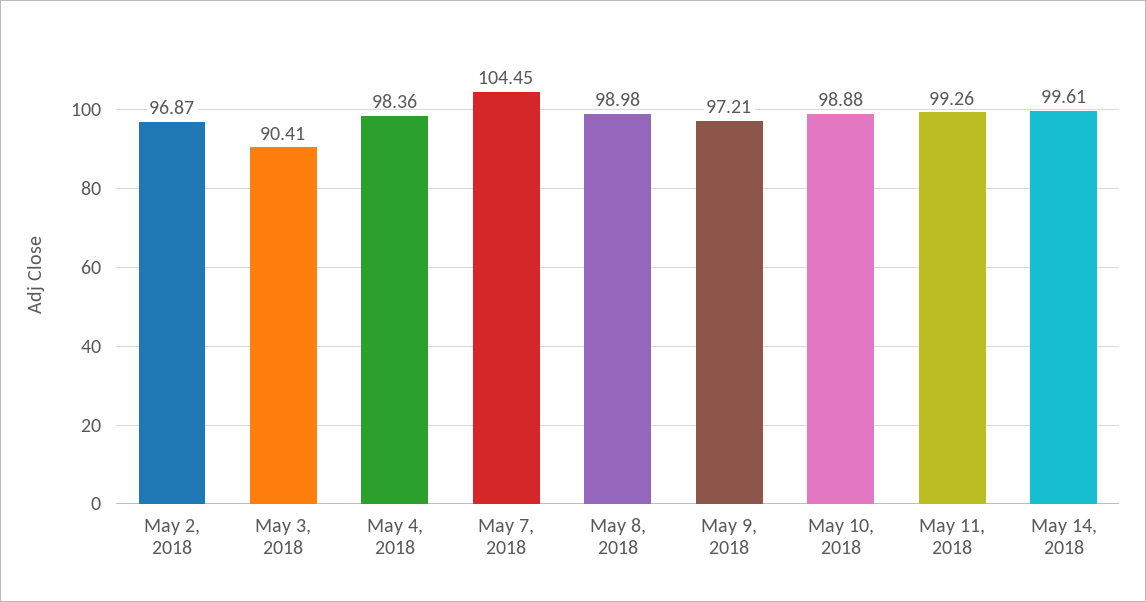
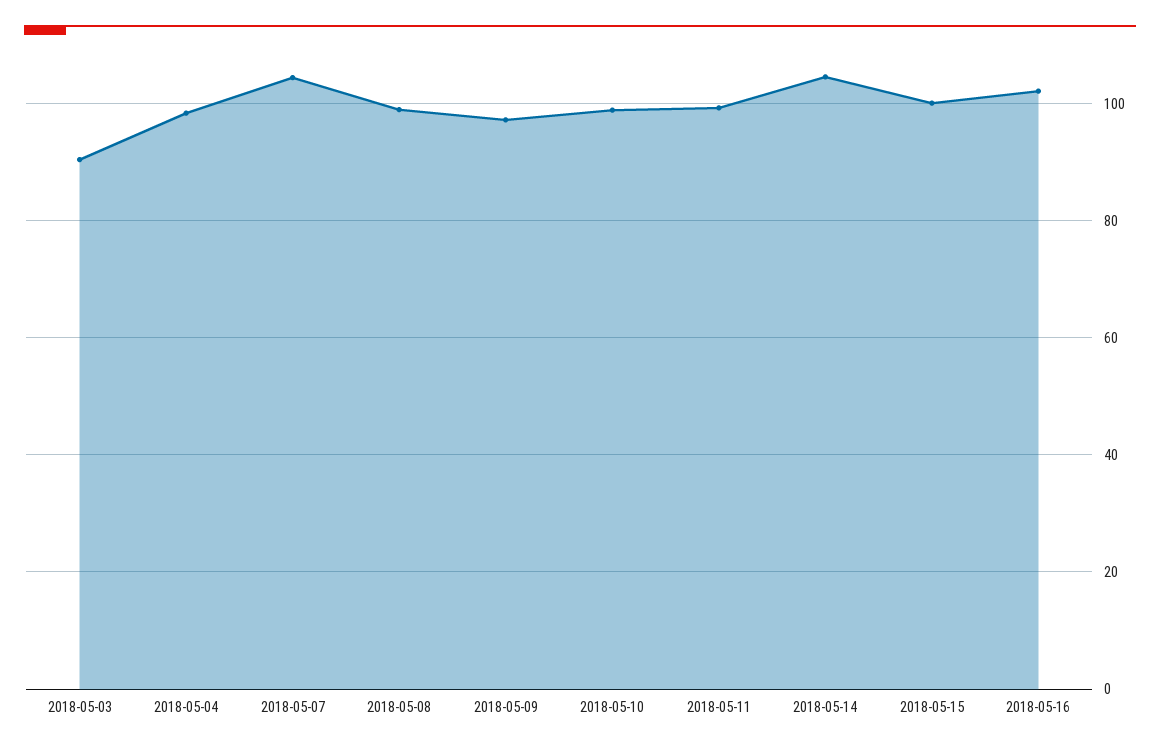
May 2, 2018: 96.87 -> none
May 14, 2018: 99.61 -> 104
2018-05-15: none -> 100
2018-05-16: none -> 102

